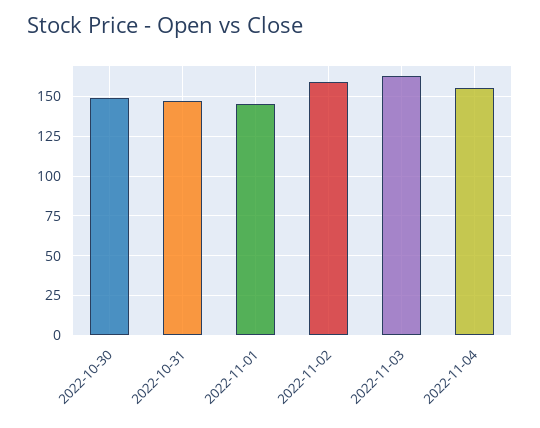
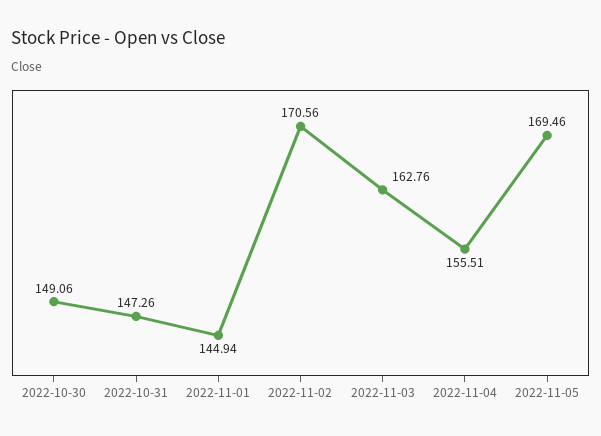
2022-11-02: 160 -> 170.56
2022-11-05: none -> 169.46

